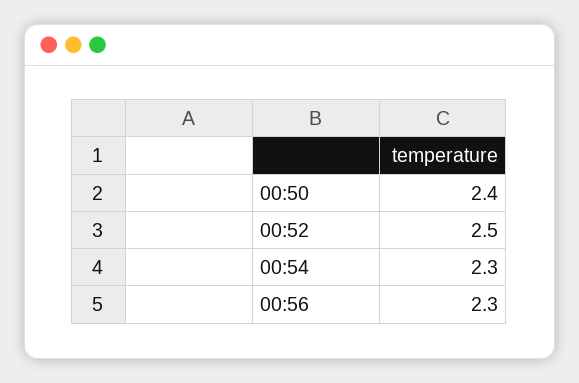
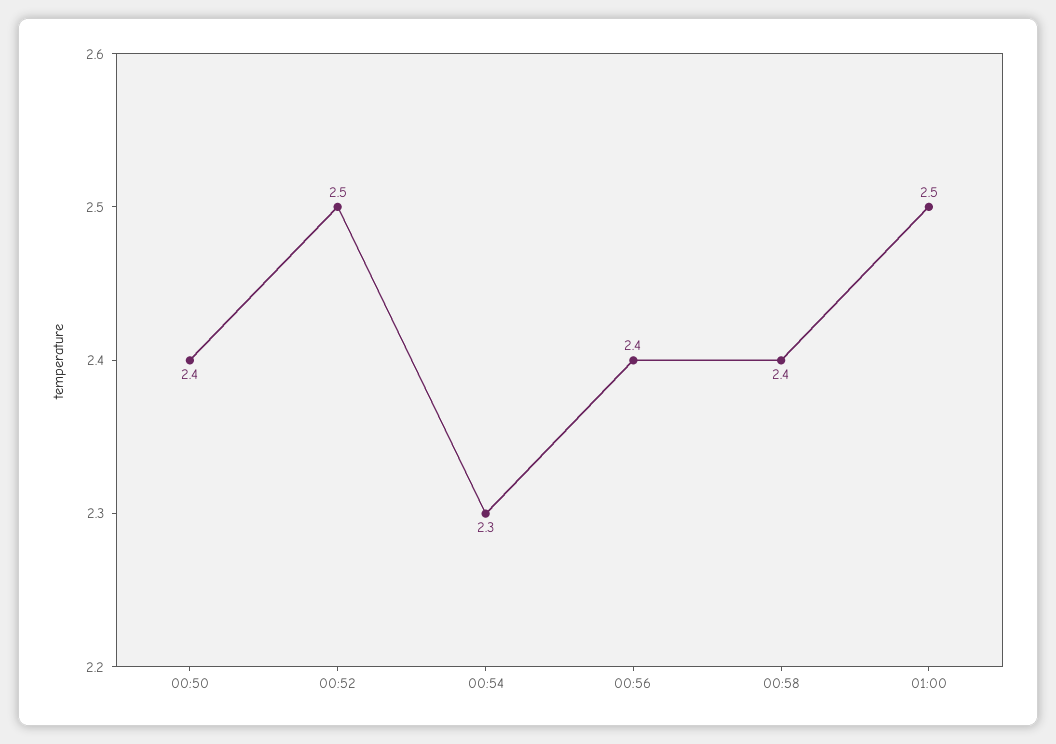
00:56: 2.3 -> 2.4
00:58: none -> 2.4
01:00: none -> 2.5

